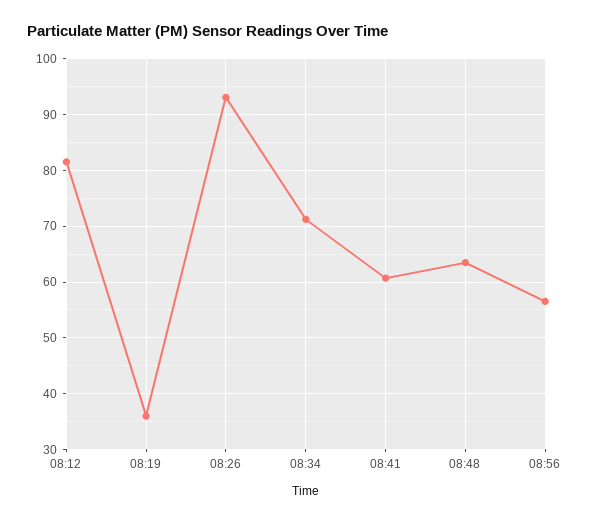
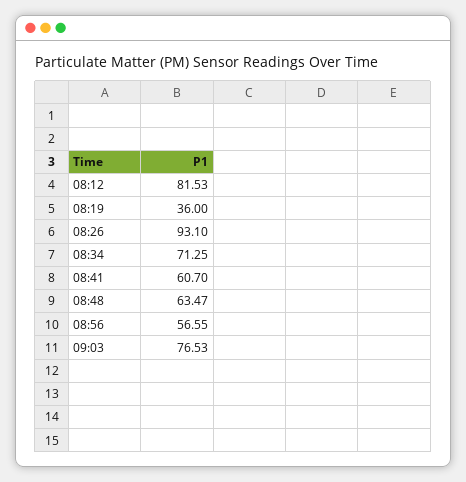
09:03: none -> 76.53

